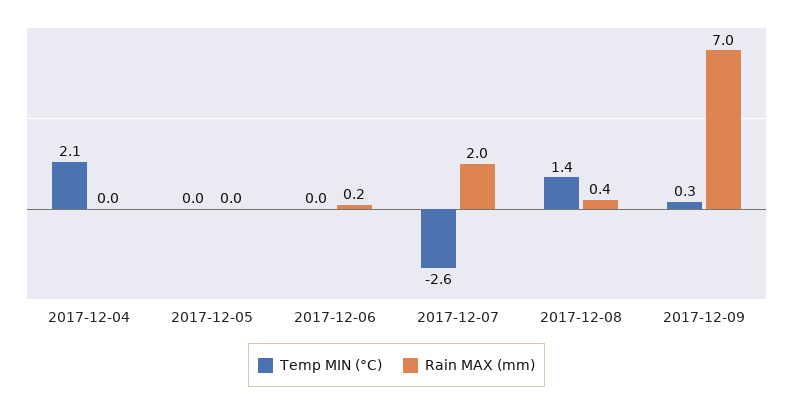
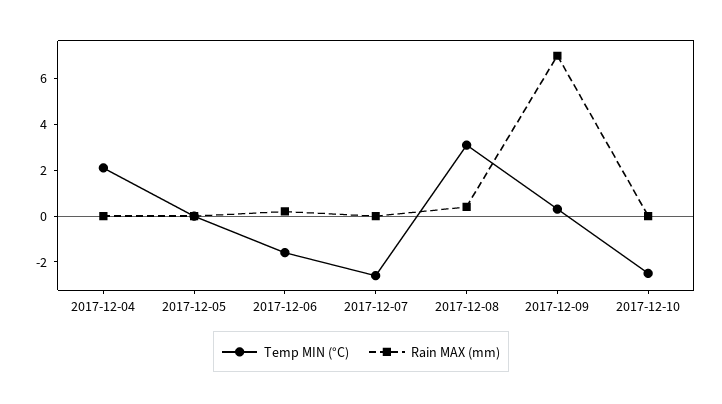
Temp MIN (°C), 2017-12-06: 0 -> -1.5
Rain MAX (mm), 2017-12-07: 2 -> 0
Temp MIN (°C), 2017-12-08: 1.4 -> 3
Temp MIN (°C), 2017-12-10: none -> -2.5
Rain MAX (mm), 2017-12-10: none -> 0

